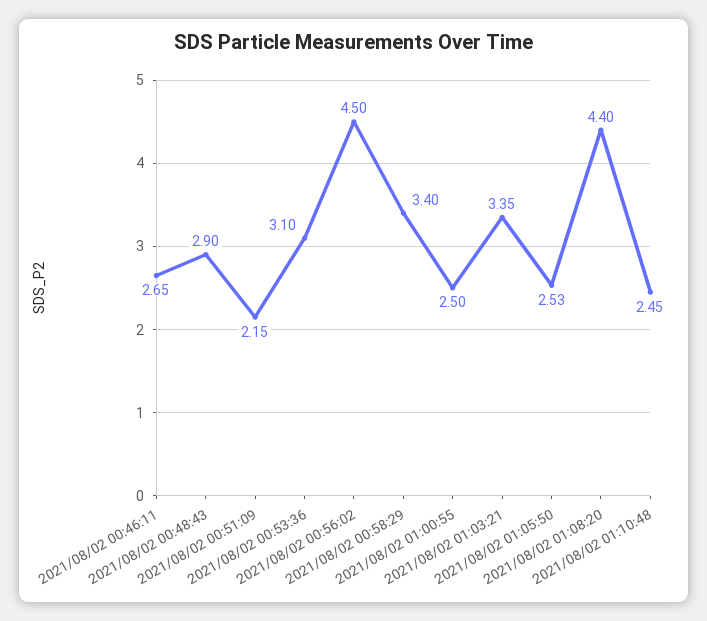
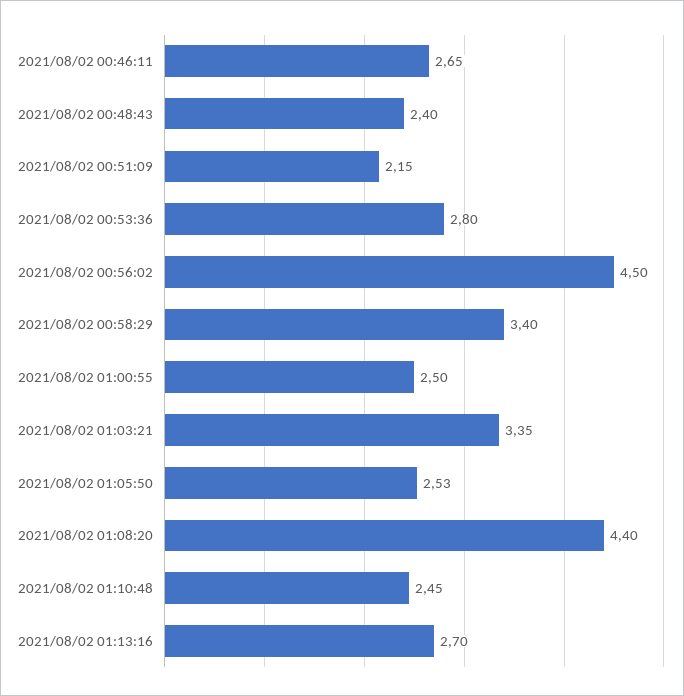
2021/08/02 00:48:43: 2.9 -> 2.4
2021/08/02 00:53:36: 3.1 -> 2.8
2021/08/02 01:13:16: none -> 2.7

